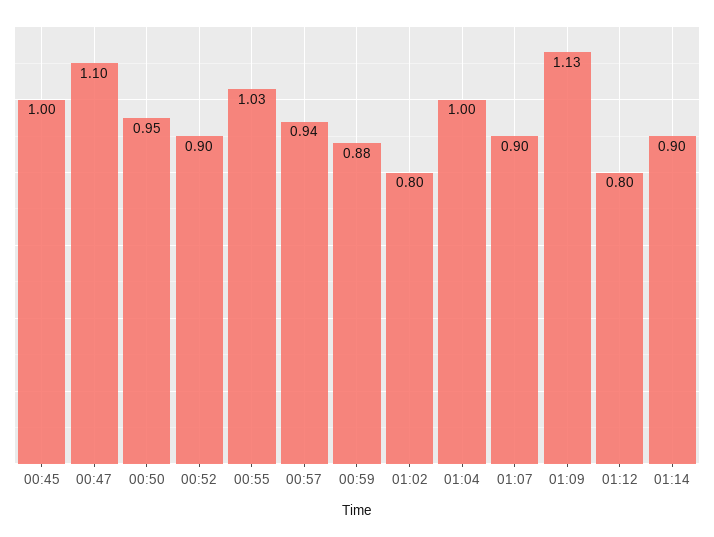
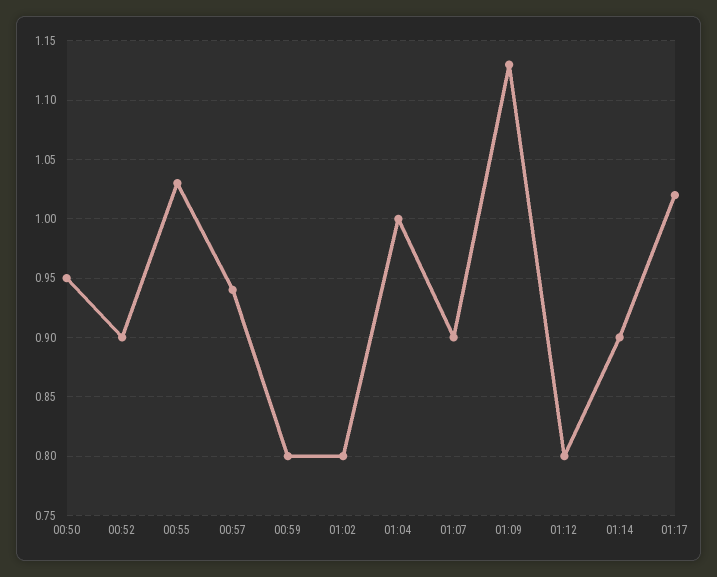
00:45: 1 -> none
00:47: 1.1 -> none
00:59: 0.88 -> 0.8
01:17: none -> 1.02

